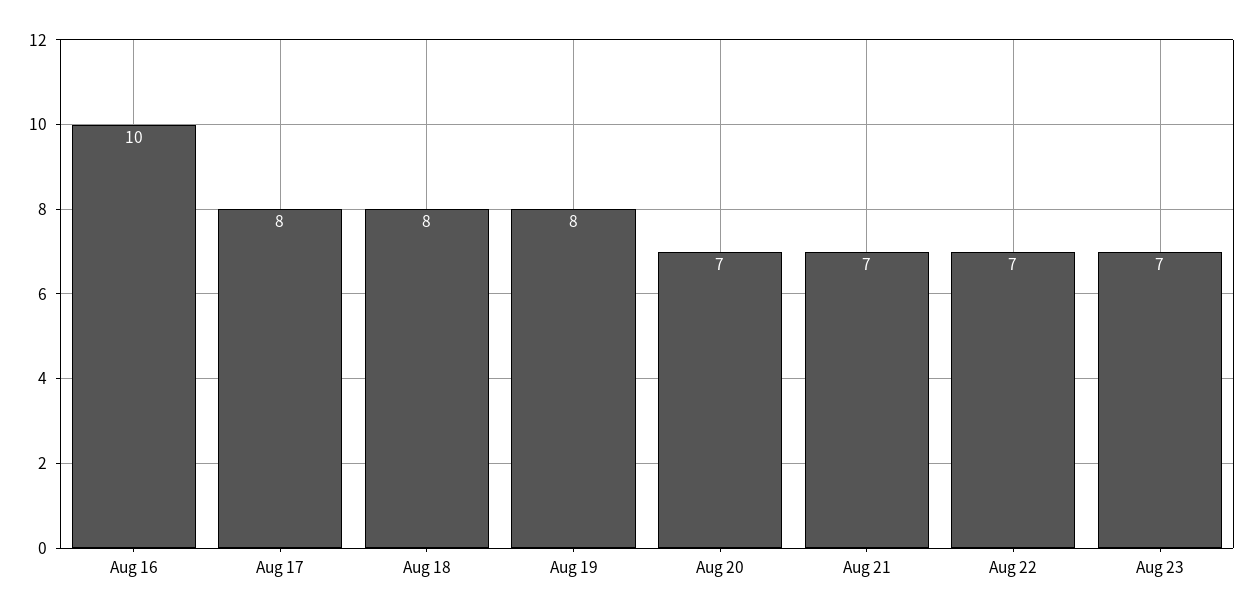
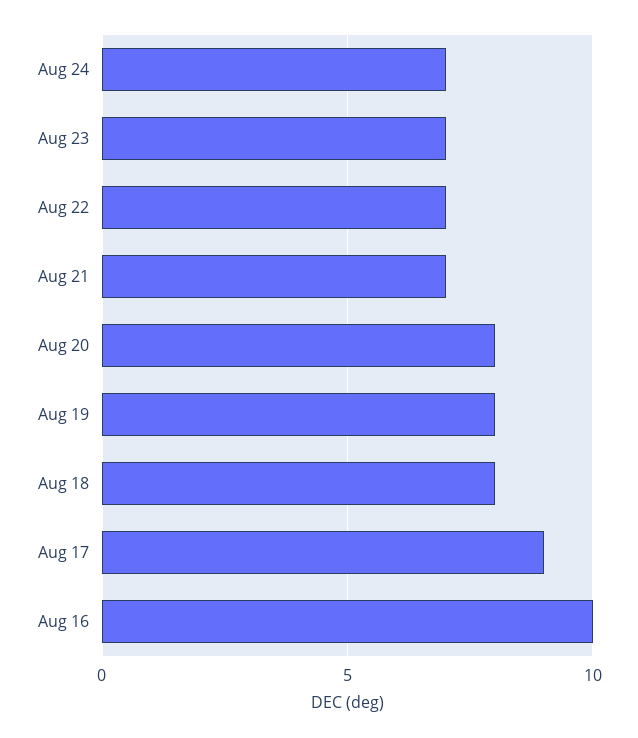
Aug 17: 8 -> 9
Aug 20: 7 -> 8
Aug 24: none -> 7

